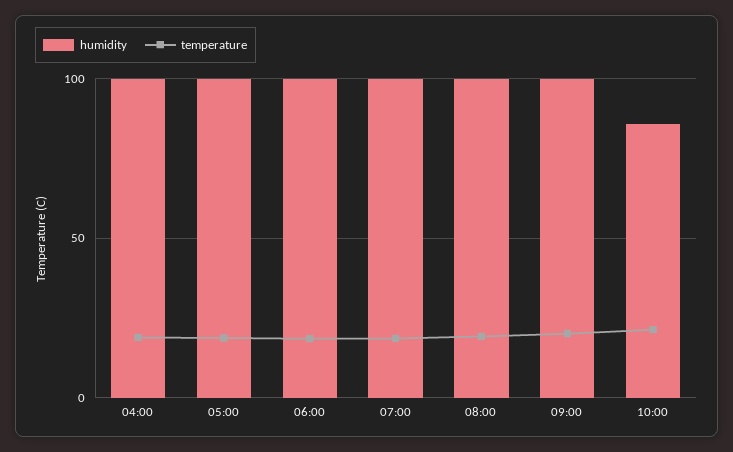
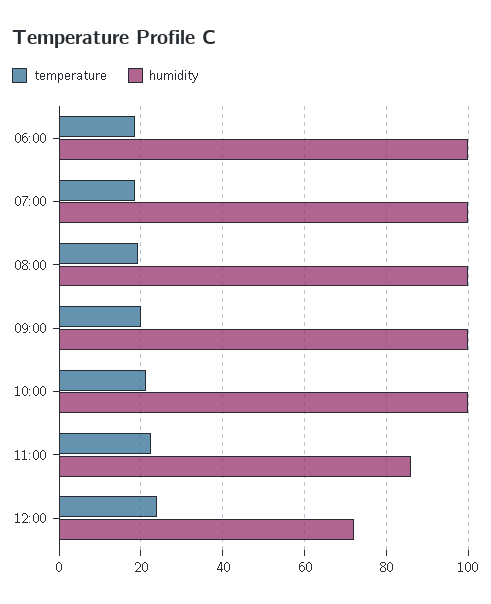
humidity, 04:00: 100 -> none
temperature, 04:00: 20 -> none
humidity, 05:00: 100 -> none
temperature, 05:00: 20 -> none
humidity, 10:00: 85 -> 100
temperature, 11:00: none -> 22
humidity, 11:00: none -> 86
temperature, 12:00: none -> 24
humidity, 12:00: none -> 72

